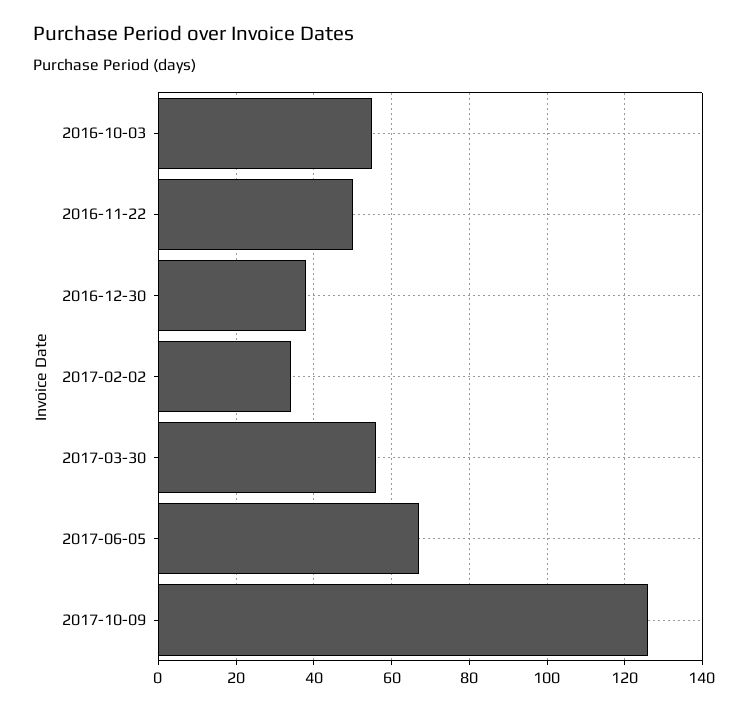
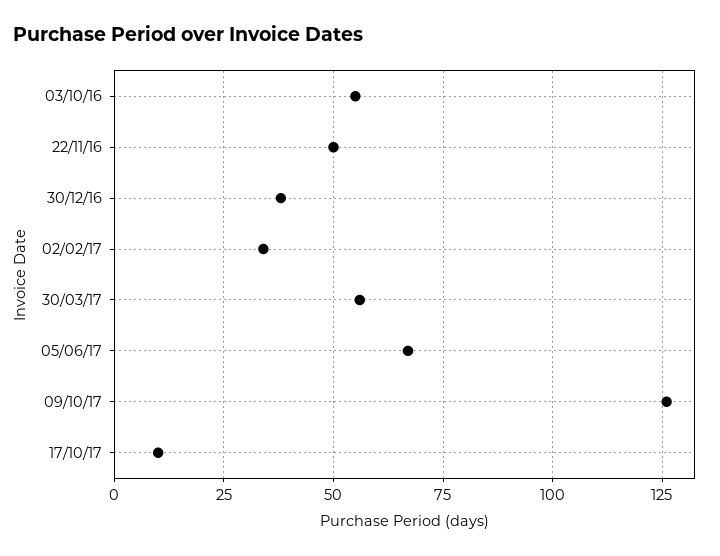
17/10/17: none -> 10

